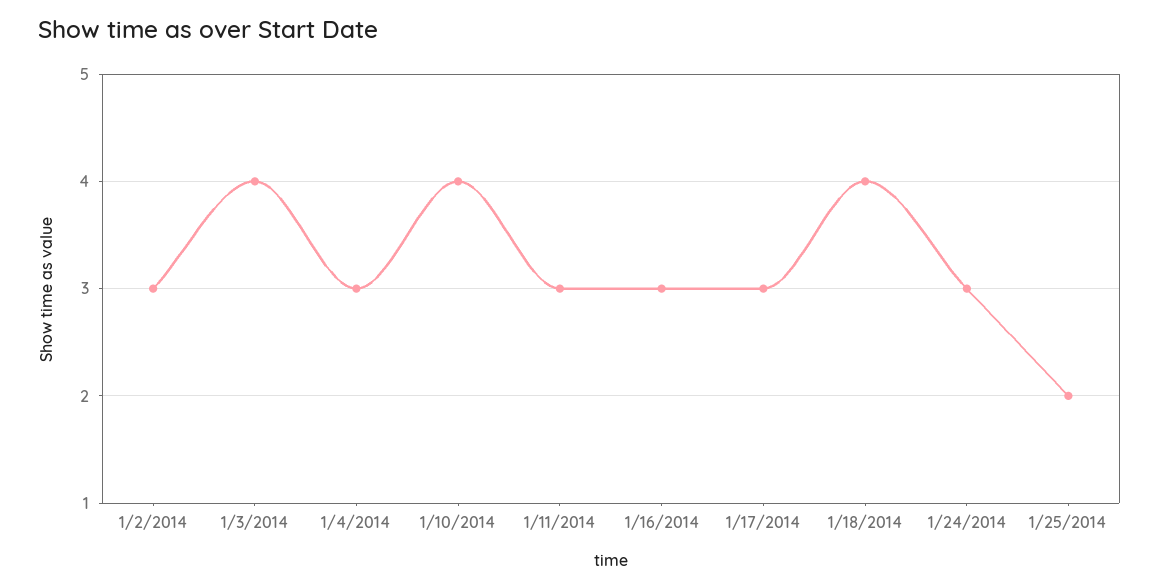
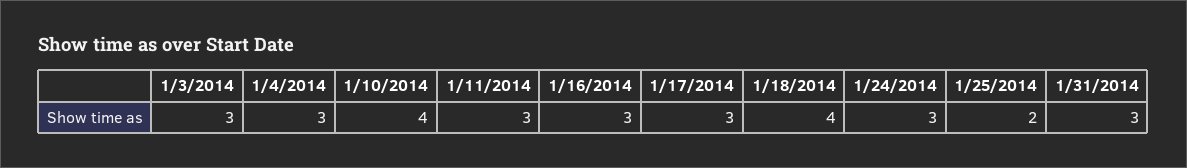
1/2/2014: 3 -> none
1/3/2014: 4 -> 3
1/31/2014: none -> 3

